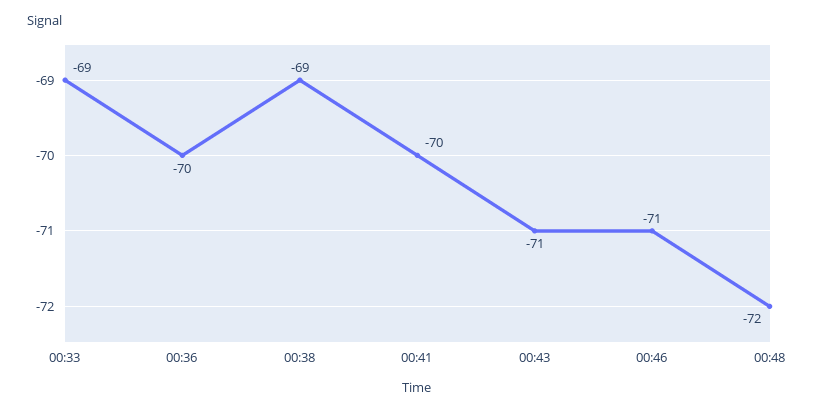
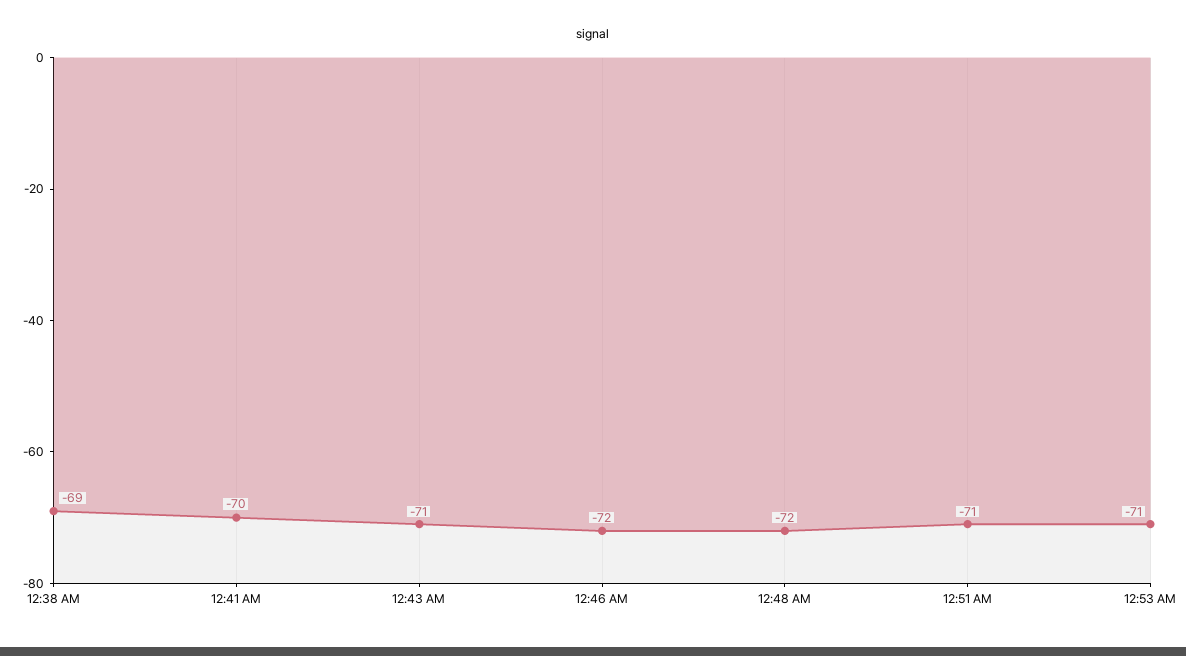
00:33: -69 -> none
00:36: -70 -> none
00:46: -71 -> -72
12:51 AM: none -> -71
12:53 AM: none -> -71

